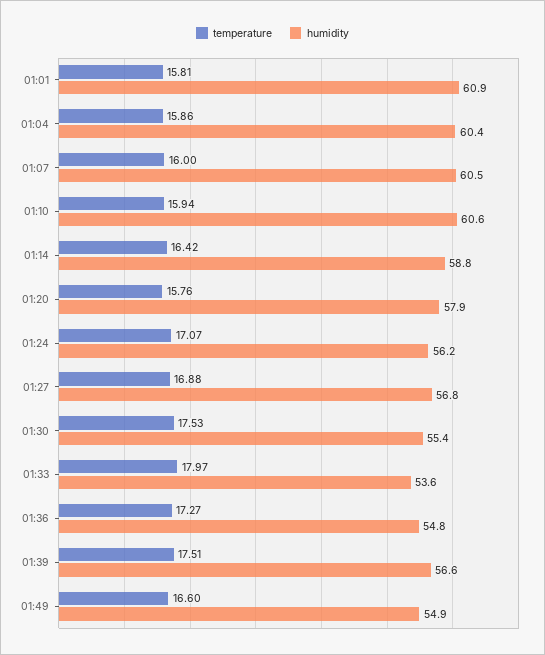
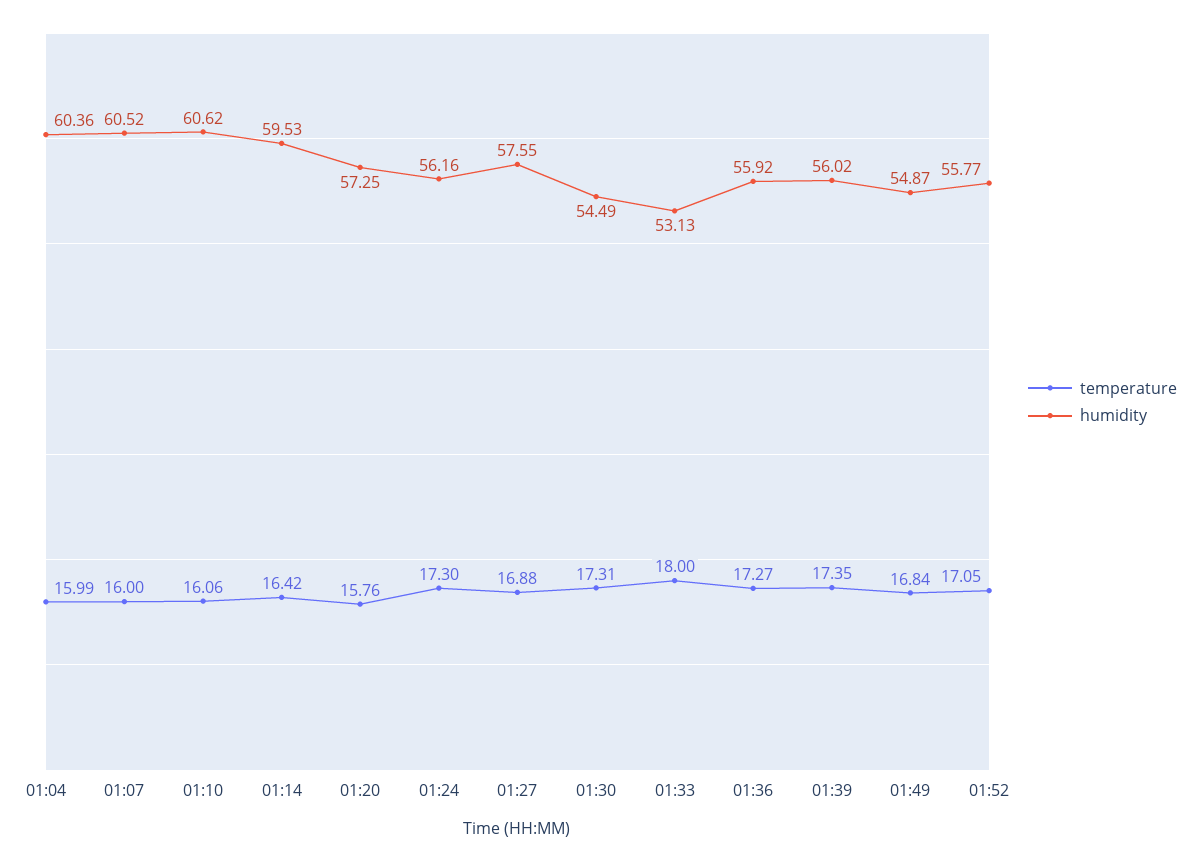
temperature, 01:01: 15.81 -> none
humidity, 01:01: 60.9 -> none
temperature, 01:04: 15.86 -> 15.99
temperature, 01:10: 15.94 -> 16.06
humidity, 01:14: 58.8 -> 59.53
humidity, 01:20: 57.9 -> 57.25
temperature, 01:24: 17.07 -> 17.3
humidity, 01:27: 56.8 -> 57.55
temperature, 01:30: 17.53 -> 17.31
humidity, 01:30: 55.4 -> 54.49
temperature, 01:33: 17.97 -> 18
humidity, 01:33: 53.6 -> 53.13
humidity, 01:36: 54.8 -> 55.92
temperature, 01:39: 17.51 -> 17.35
humidity, 01:39: 56.6 -> 56.02
temperature, 01:49: 16.6 -> 16.84
temperature, 01:52: none -> 17.05
humidity, 01:52: none -> 55.77

